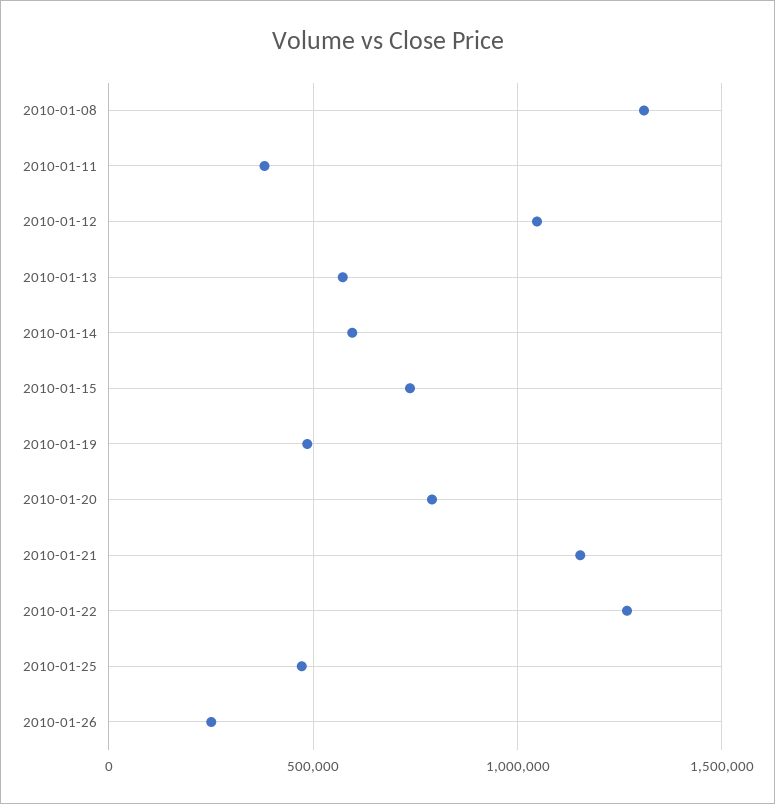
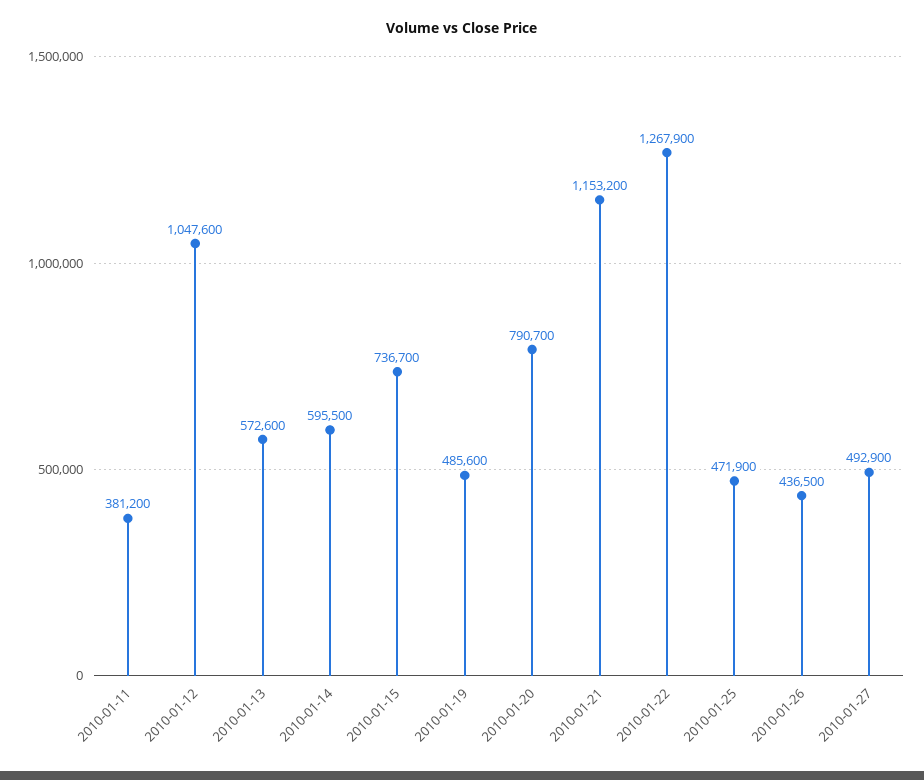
2010-01-08: 1300000 -> none
2010-01-26: 250000 -> 436500
2010-01-27: none -> 492900

